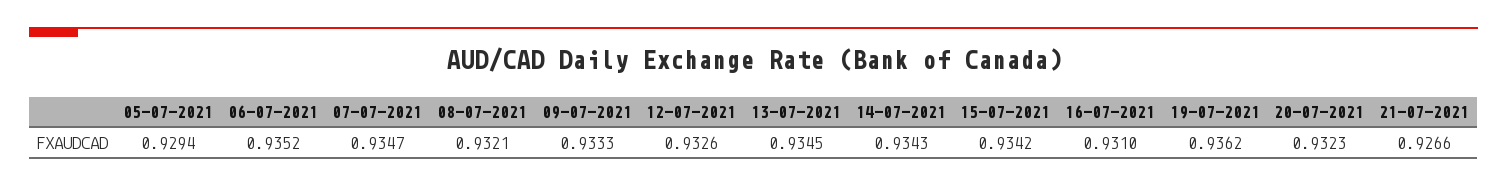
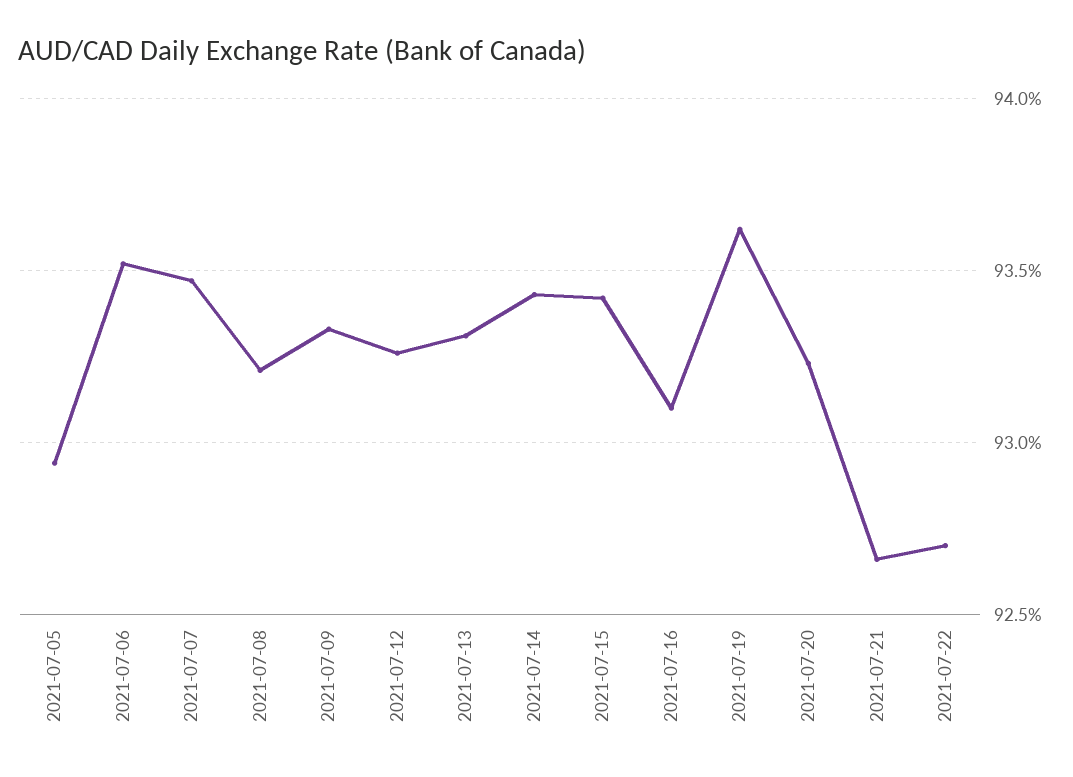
13-07-2021: 0.9345 -> 0.933
2021-07-22: none -> 0.927

